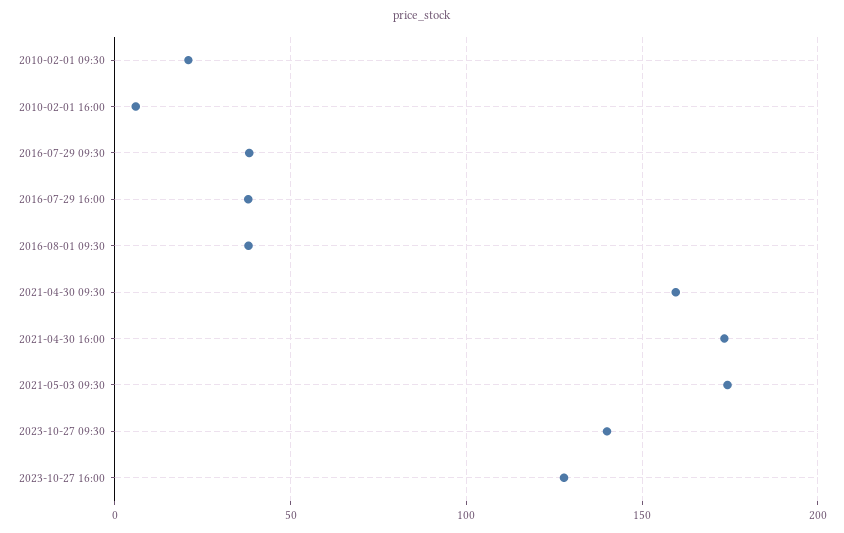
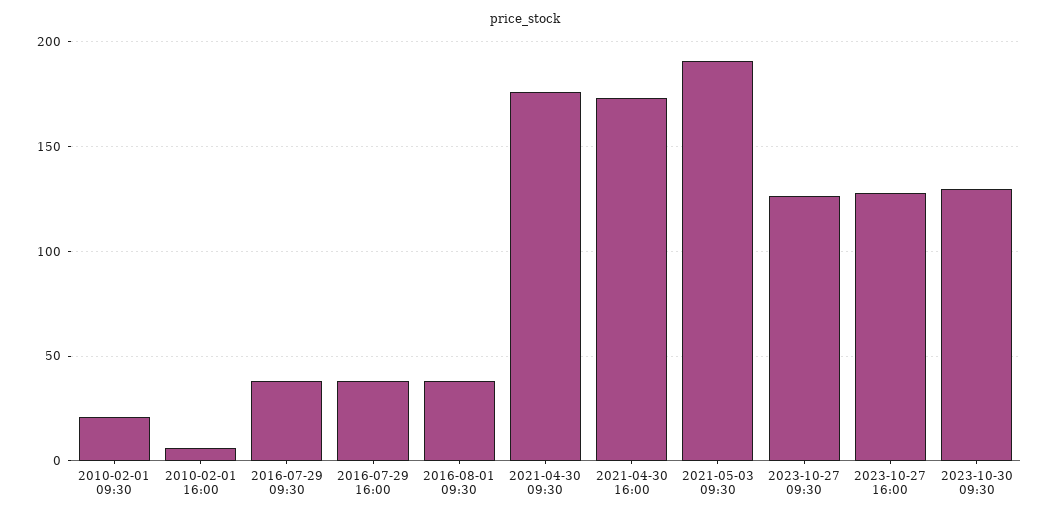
2021-04-30 09:30: 160 -> 175
2021-05-03 09:30: 175 -> 190
2023-10-27 09:30: 140 -> 125
2023-10-30 09:30: none -> 130

